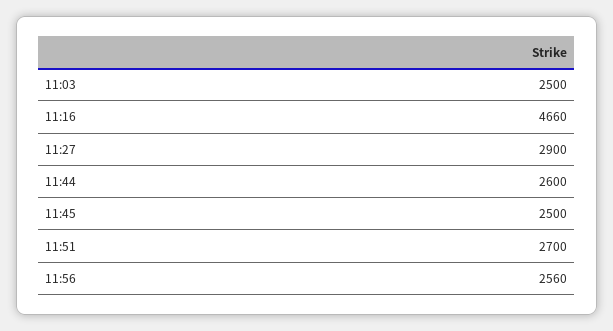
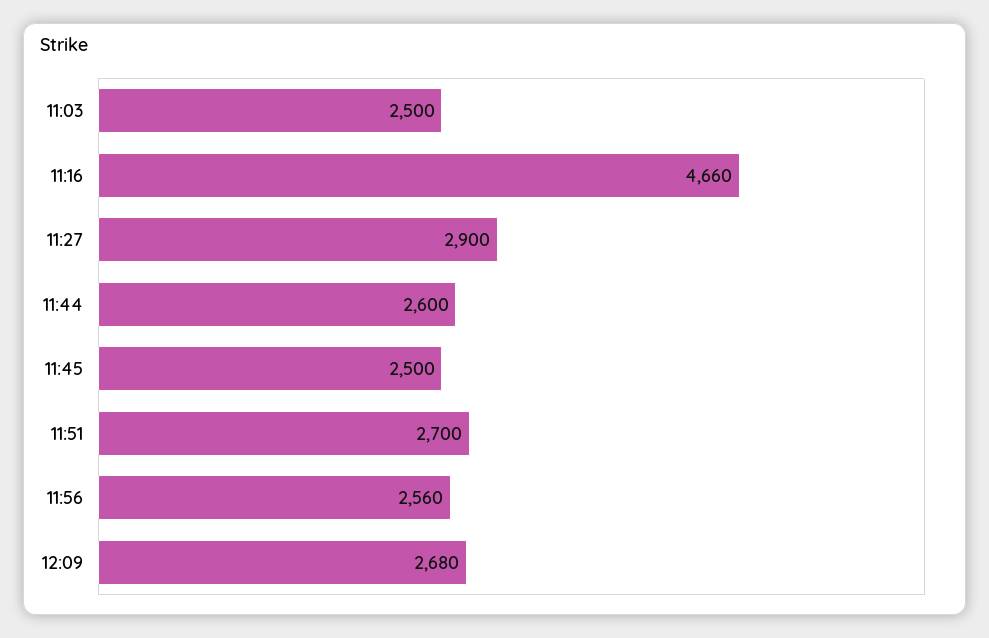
12:09: none -> 2680

